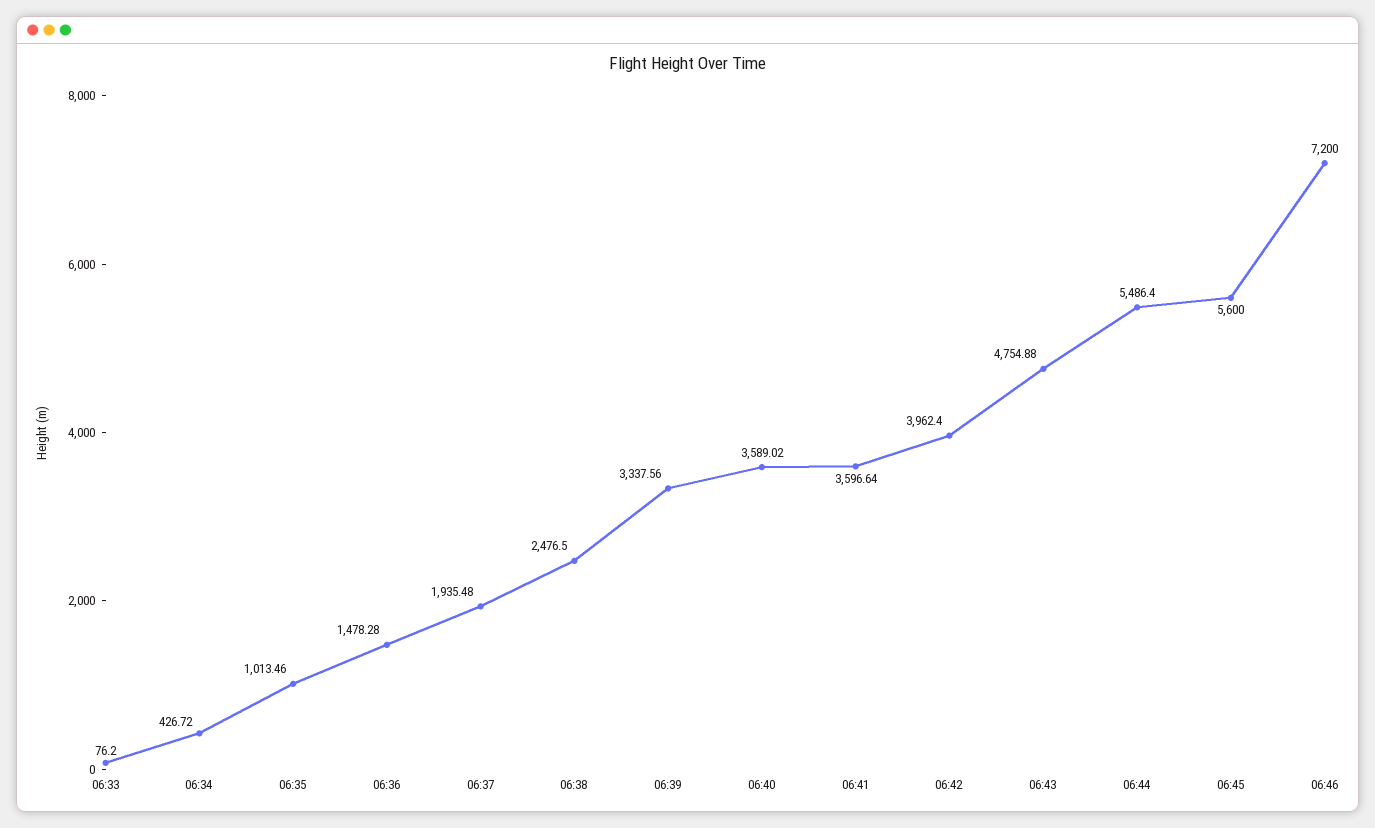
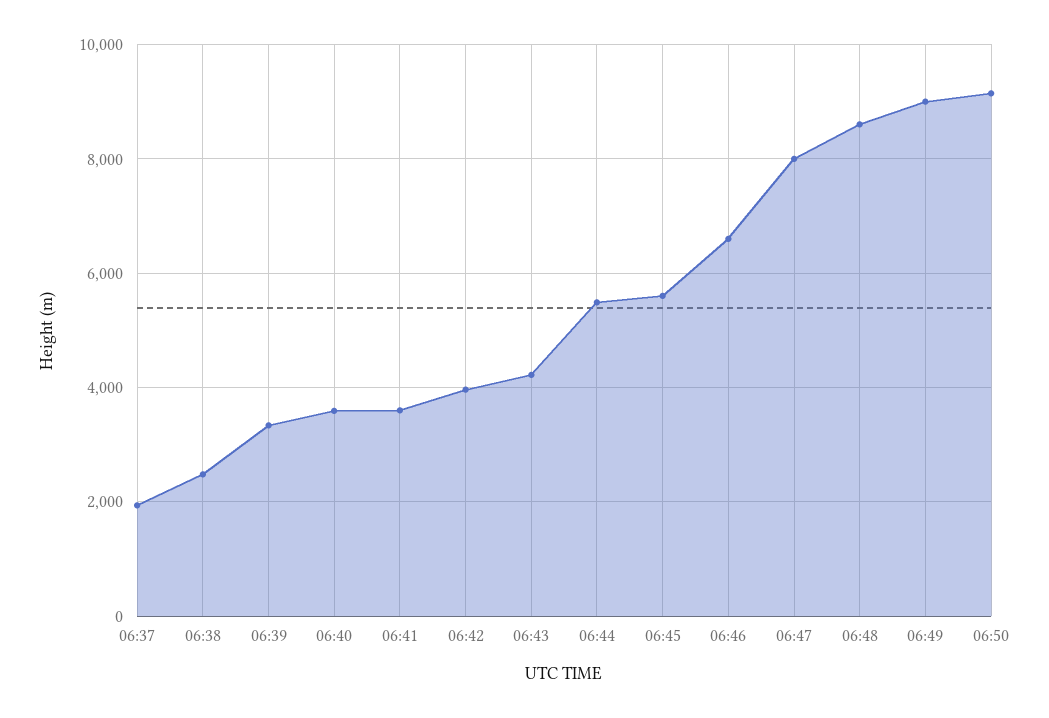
06:33: 76.2 -> none
06:34: 426.72 -> none
06:35: 1013.46 -> none
06:36: 1478.28 -> none
06:43: 4754.88 -> 4200
06:46: 7200 -> 6600
06:47: none -> 8000
06:48: none -> 8600
06:49: none -> 9000
06:50: none -> 9200

